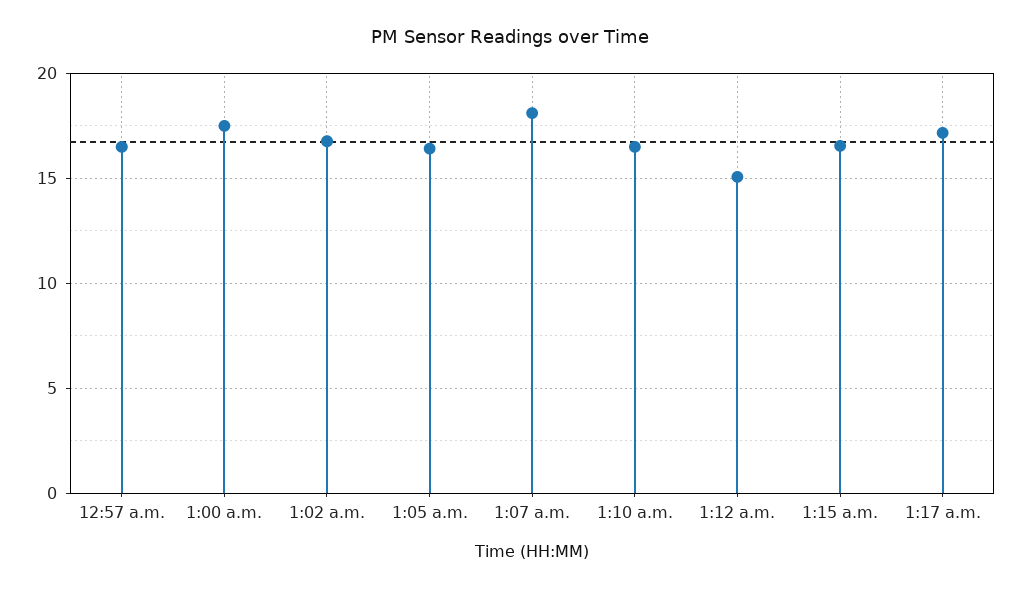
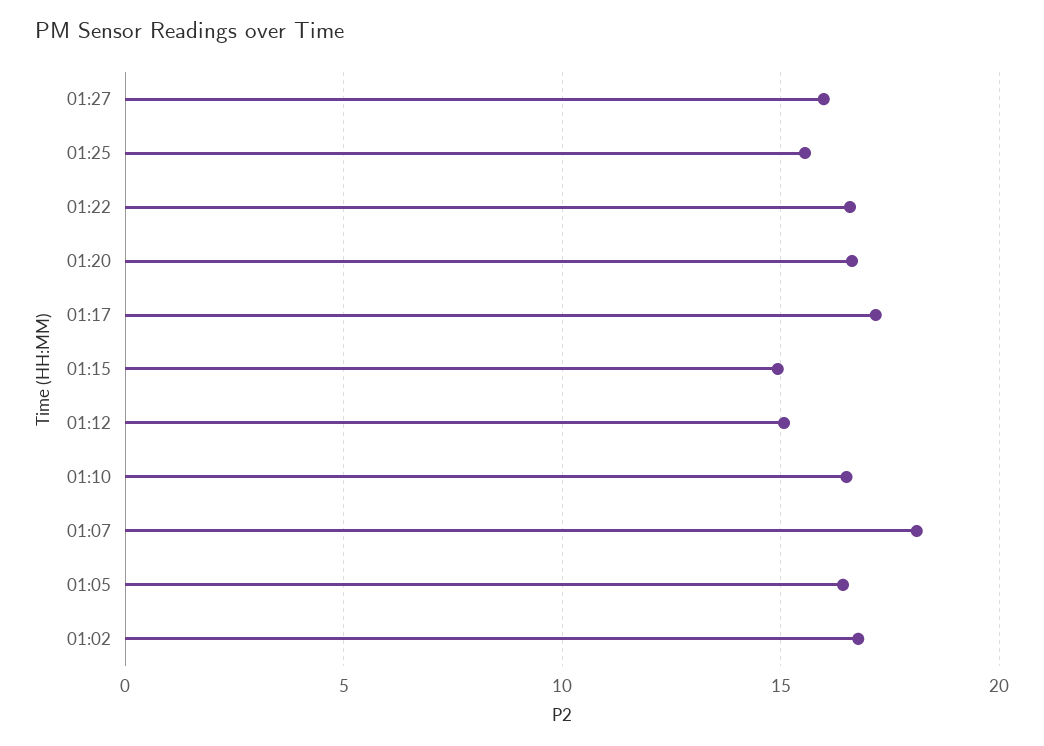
12:57 a.m.: 16.5 -> none
1:00 a.m.: 17.5 -> none
1:15 a.m.: 16.5 -> 15
01:27: none -> 16
01:25: none -> 15.5
01:22: none -> 16.5
01:20: none -> 16.5

